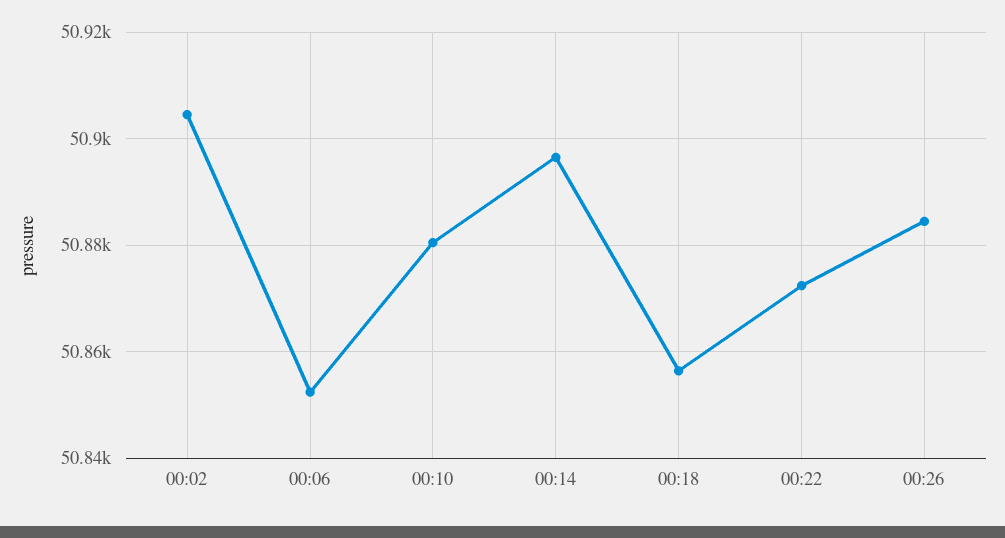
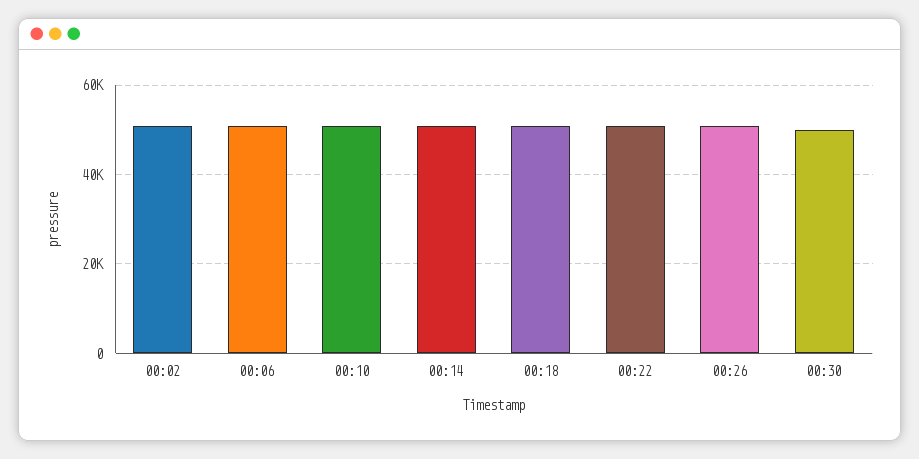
00:30: none -> 50000

